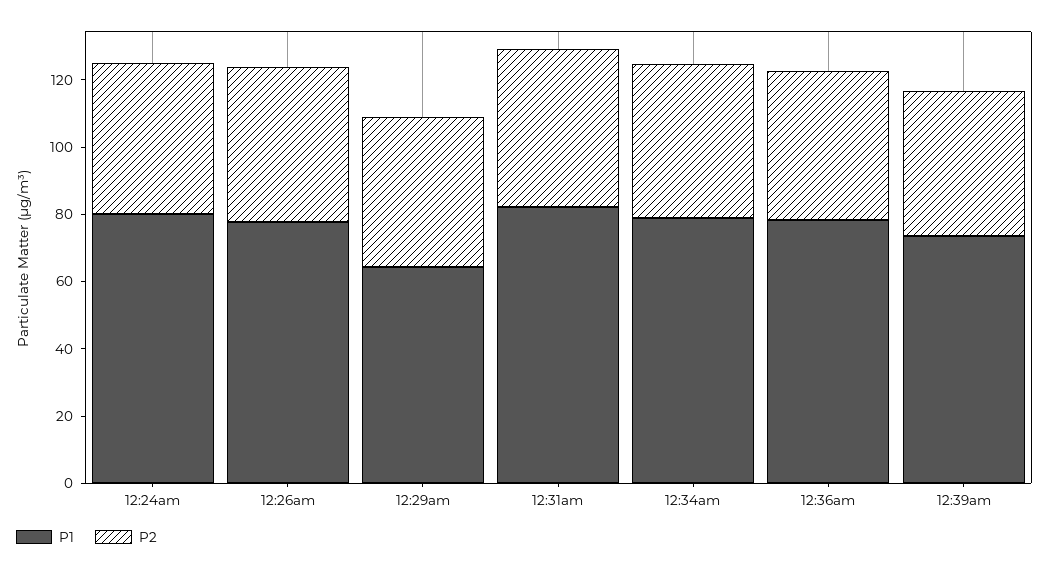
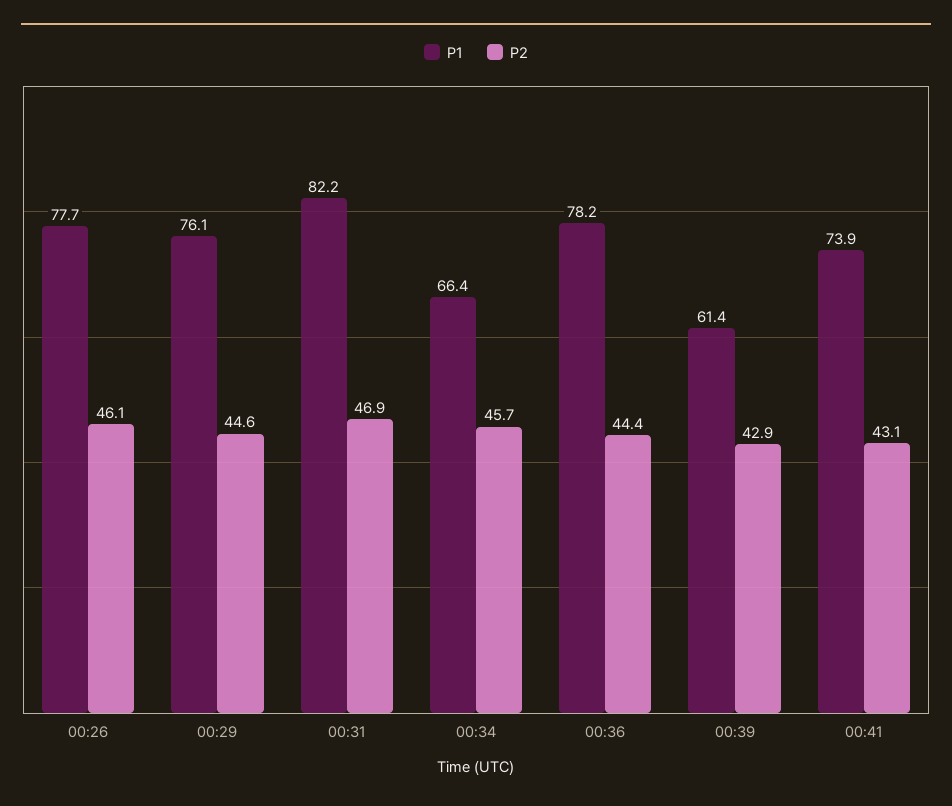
P1, 12:24am: 80 -> none
P2, 12:24am: 45 -> none
P1, 12:29am: 65 -> 76.1
P1, 12:34am: 80 -> 66.4
P1, 12:39am: 75 -> 61.4
P1, 00:41: none -> 73.9
P2, 00:41: none -> 43.1

